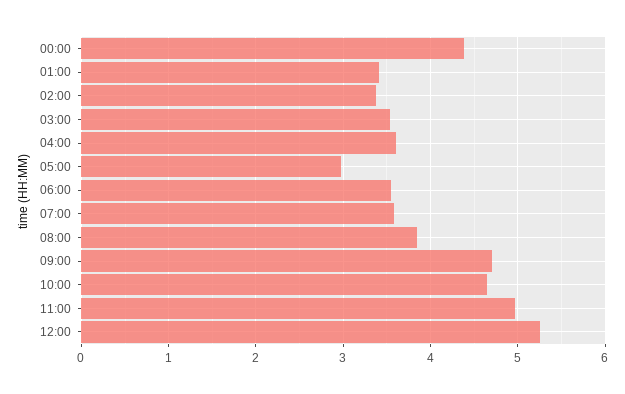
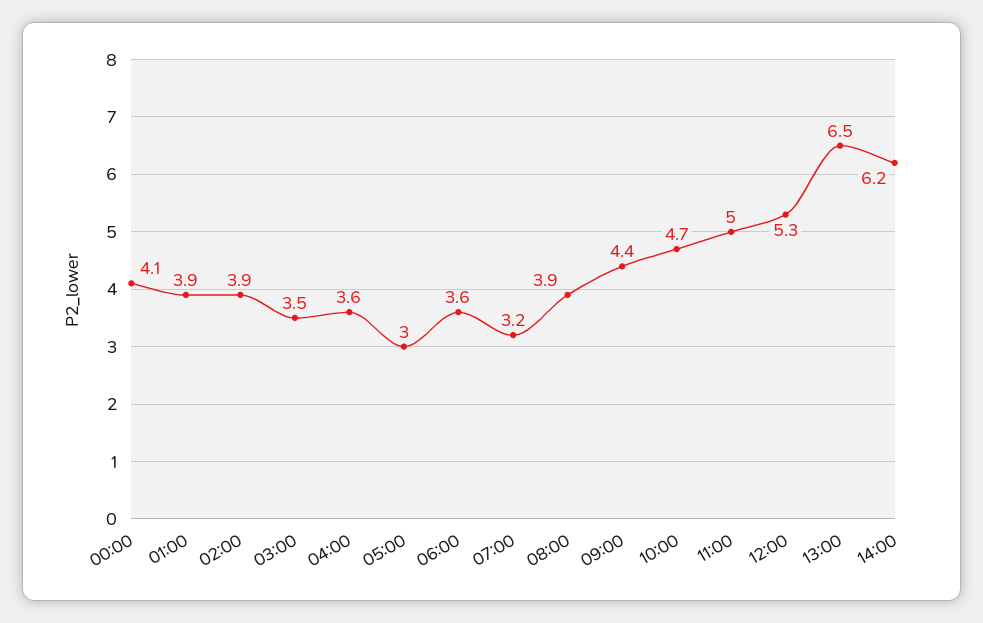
00:00: 4.4 -> 4.1
01:00: 3.4 -> 3.9
02:00: 3.4 -> 3.9
07:00: 3.6 -> 3.2
09:00: 4.7 -> 4.4
13:00: none -> 6.5
14:00: none -> 6.2

